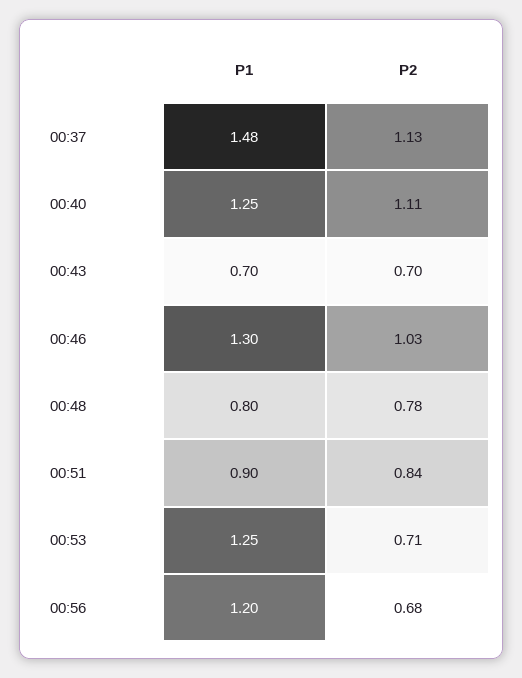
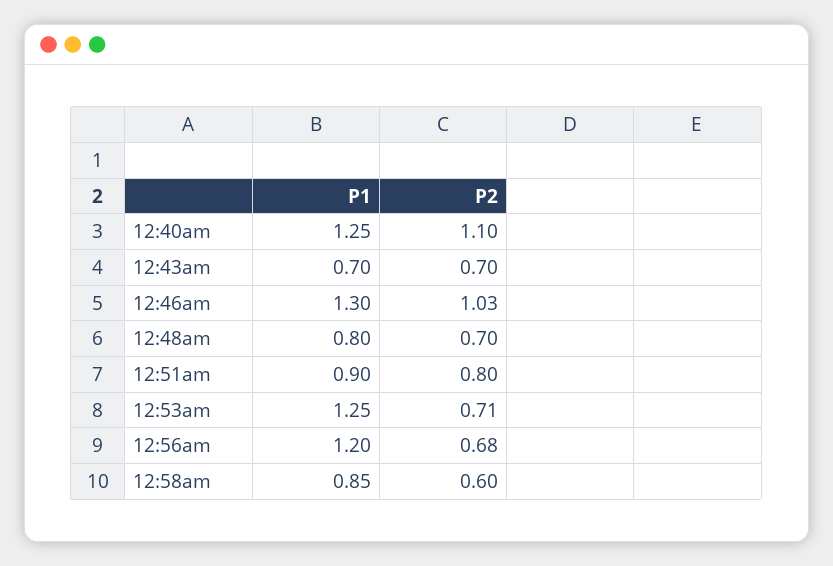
P1, 00:37: 1.48 -> none
P2, 00:37: 1.13 -> none
P2, 00:40: 1.11 -> 1.1
P2, 00:48: 0.78 -> 0.7
P2, 00:51: 0.84 -> 0.8
P1, 12:58am: none -> 0.85
P2, 12:58am: none -> 0.6

